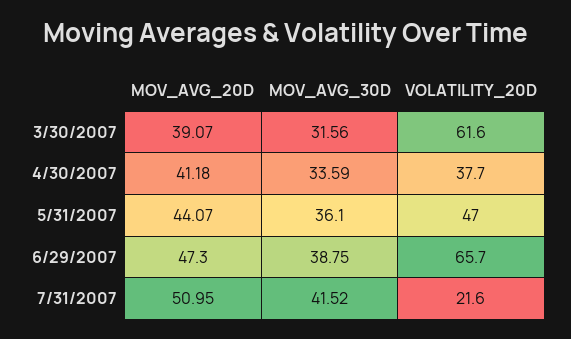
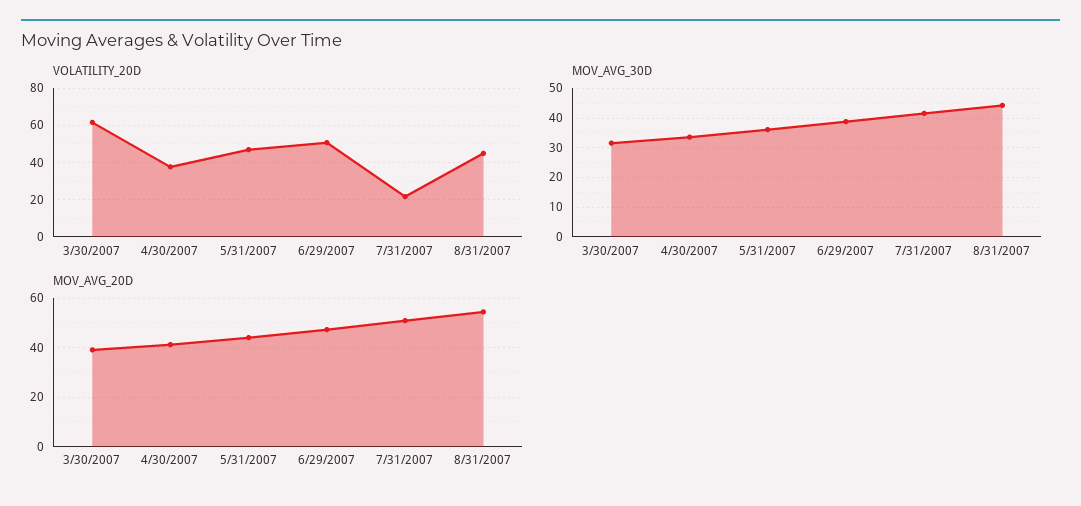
VOLATILITY_20D, 6/29/2007: 65.7 -> 50
VOLATILITY_20D, 8/31/2007: none -> 45
MOV_AVG_30D, 8/31/2007: none -> 45
MOV_AVG_20D, 8/31/2007: none -> 55

